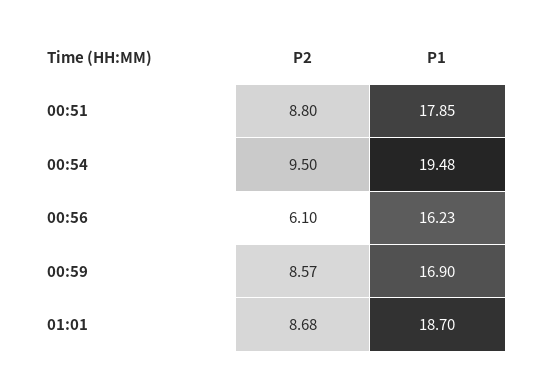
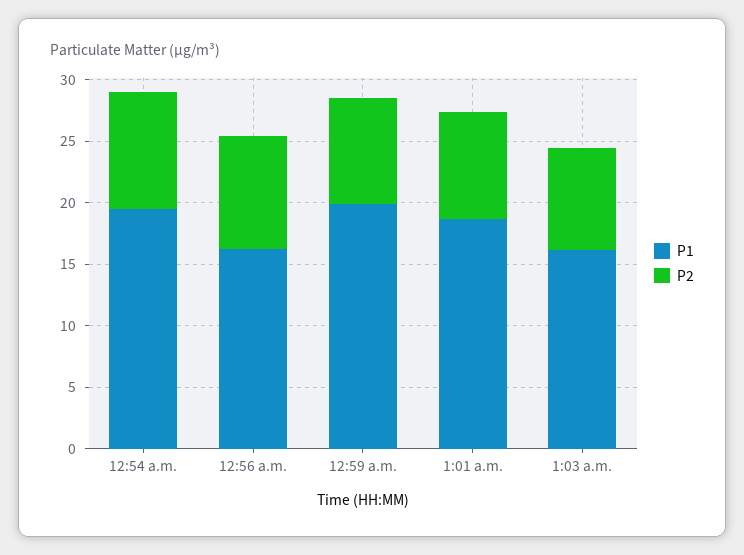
P2, 00:51: 8.8 -> none
P1, 00:51: 17.85 -> none
P2, 00:56: 6.1 -> 9
P1, 00:59: 16.9 -> 20
P1, 1:03 a.m.: none -> 16
P2, 1:03 a.m.: none -> 8

